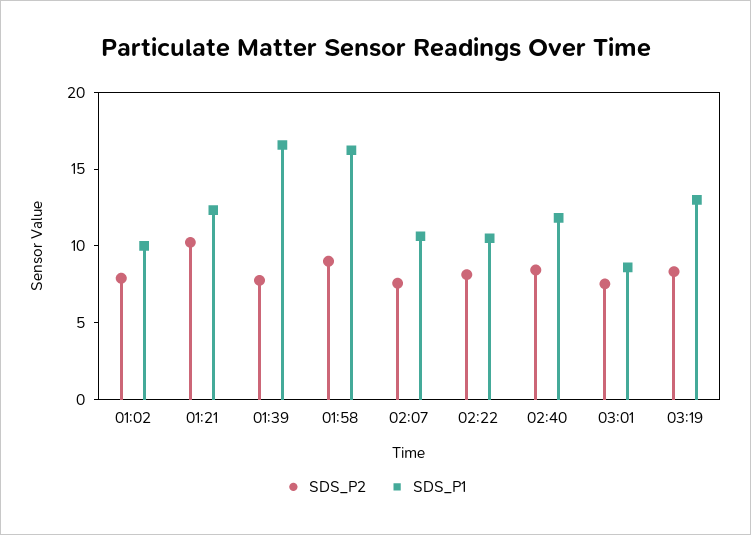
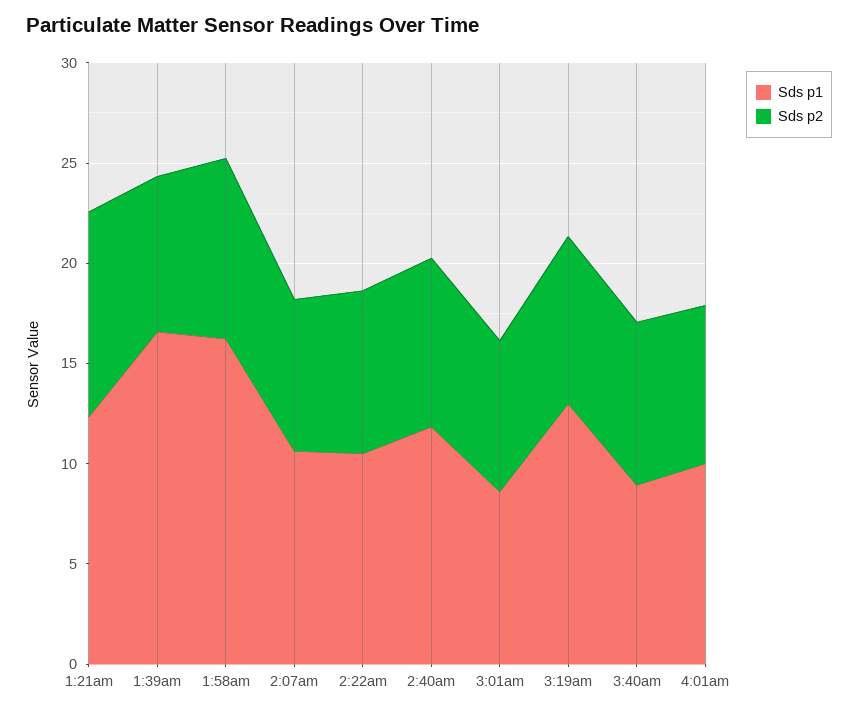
SDS_P2, 01:02: 8 -> none
SDS_P1, 01:02: 10 -> none
SDS_P1, 3:40am: none -> 9
SDS_P2, 3:40am: none -> 8
SDS_P1, 4:01am: none -> 10
SDS_P2, 4:01am: none -> 8

